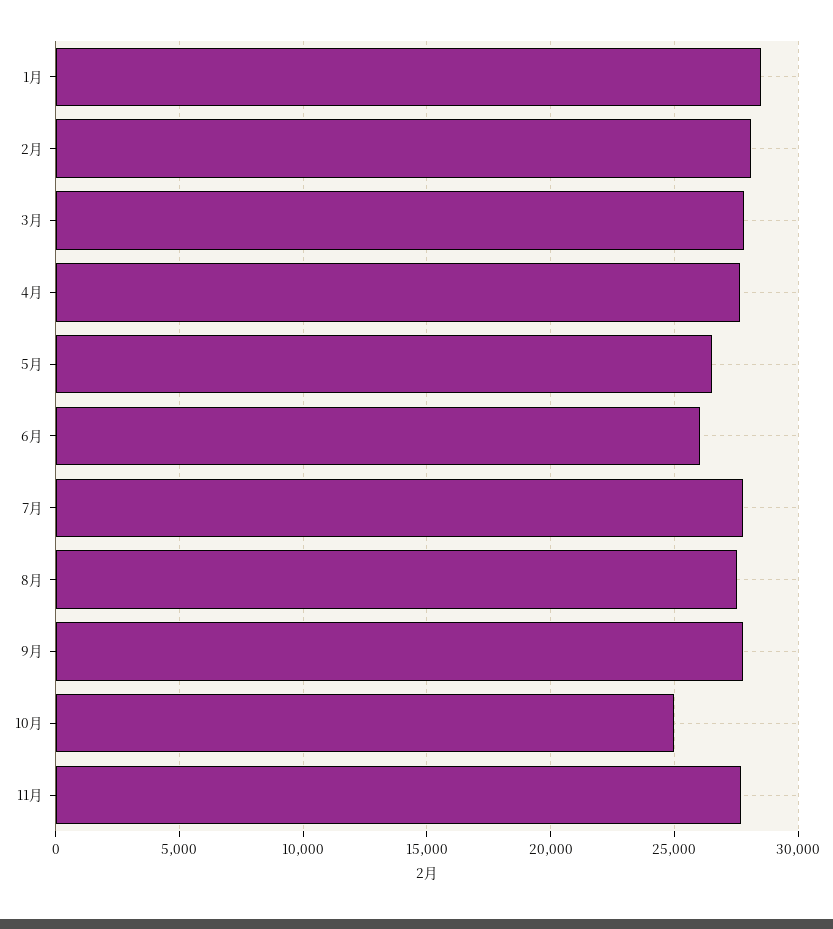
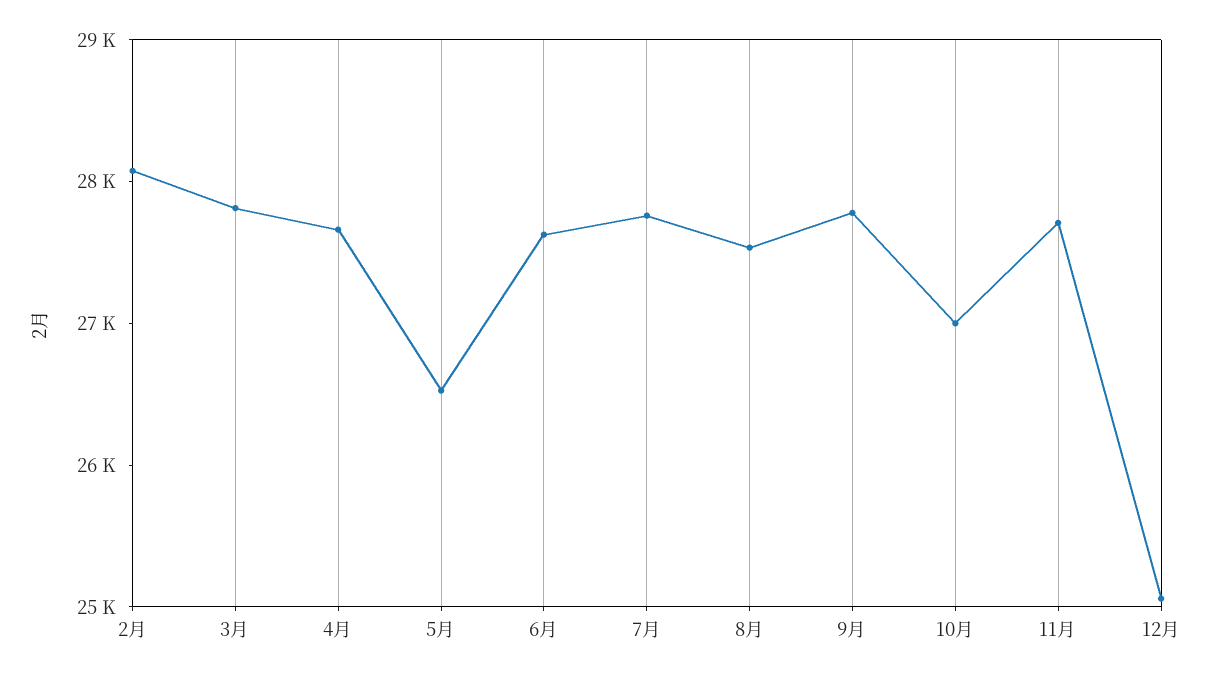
1月: 28500 -> none
6月: 26000 -> 27600
10月: 25000 -> 27000
12月: none -> 25000

